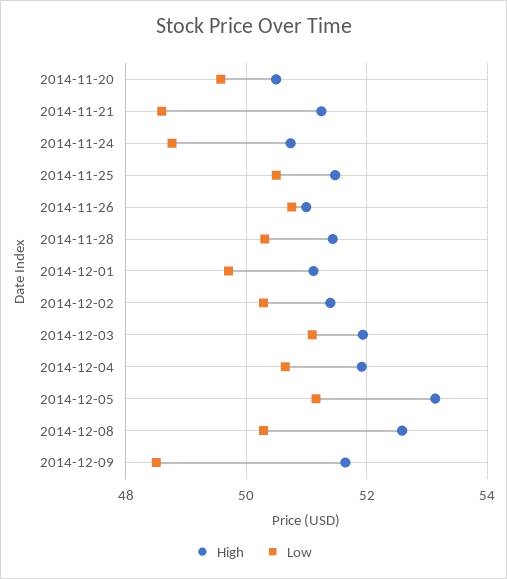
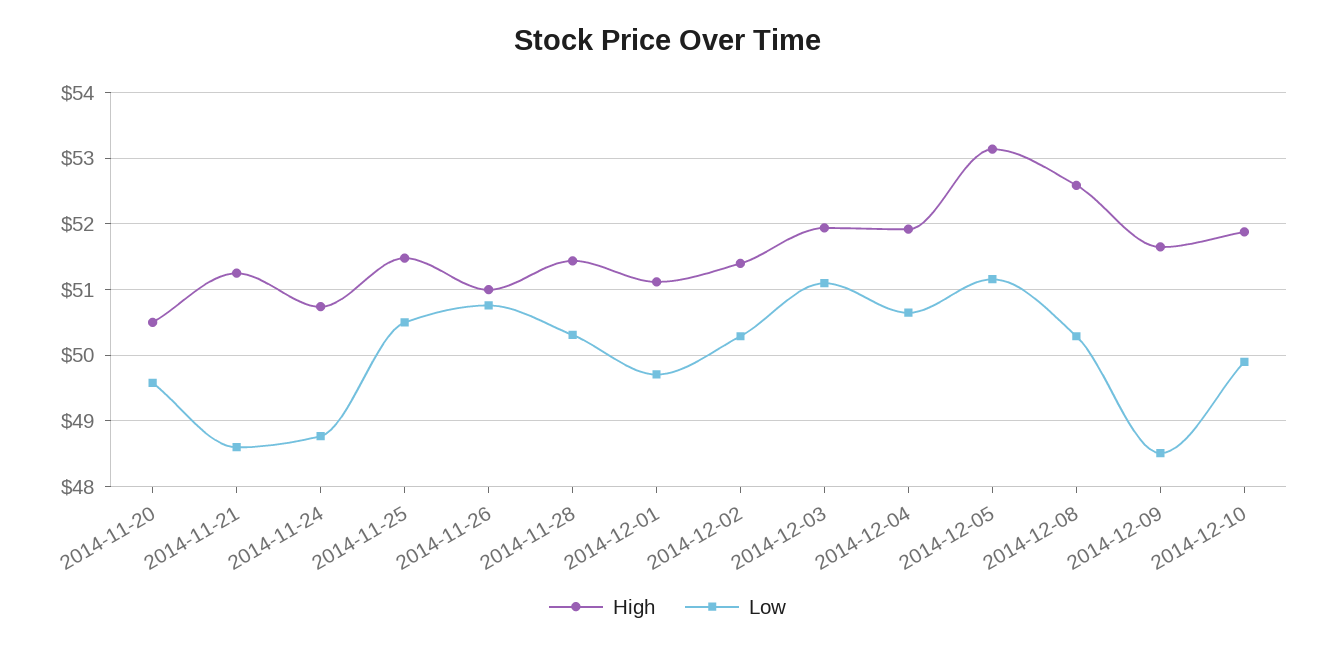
High, 2014-12-10: none -> 51.9
Low, 2014-12-10: none -> 49.9

